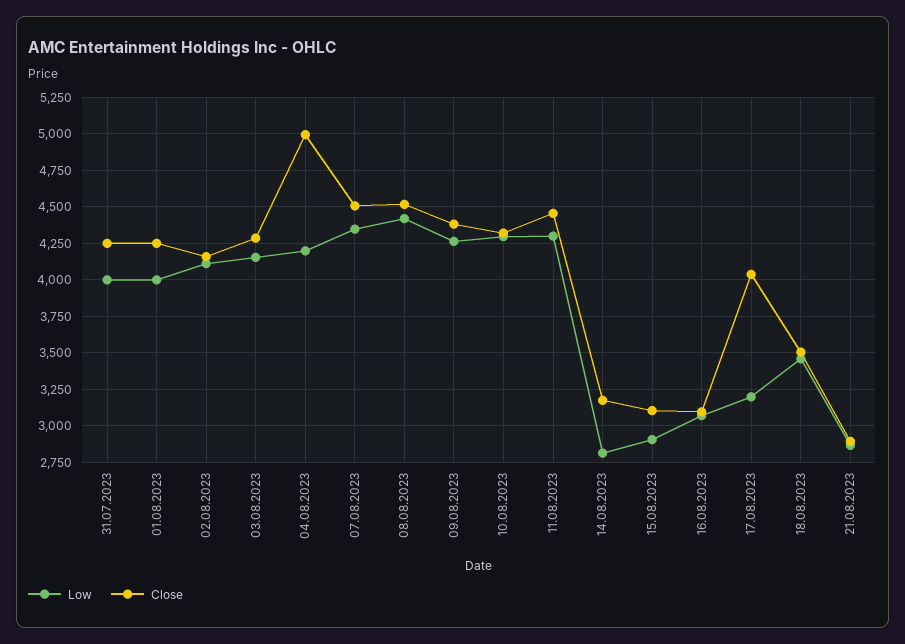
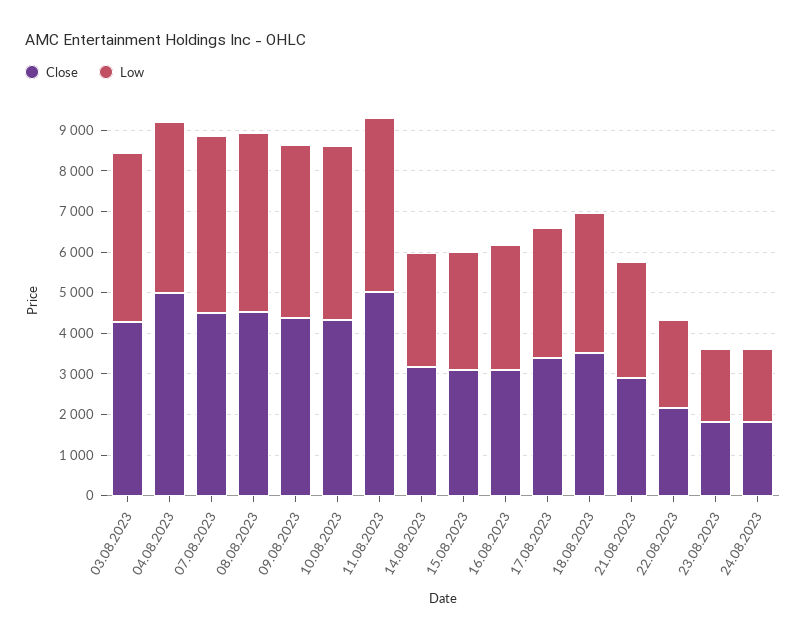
Low, 31.07.2023: 4000 -> none
Close, 31.07.2023: 4250 -> none
Low, 01.08.2023: 4000 -> none
Close, 01.08.2023: 4250 -> none
Low, 02.08.2023: 4100 -> none
Close, 02.08.2023: 4150 -> none
Close, 11.08.2023: 4450 -> 5000
Close, 17.08.2023: 4050 -> 3400
Close, 22.08.2023: none -> 2200
Low, 22.08.2023: none -> 2200
Close, 23.08.2023: none -> 1800
Low, 23.08.2023: none -> 1800
Close, 24.08.2023: none -> 1800
Low, 24.08.2023: none -> 1800

